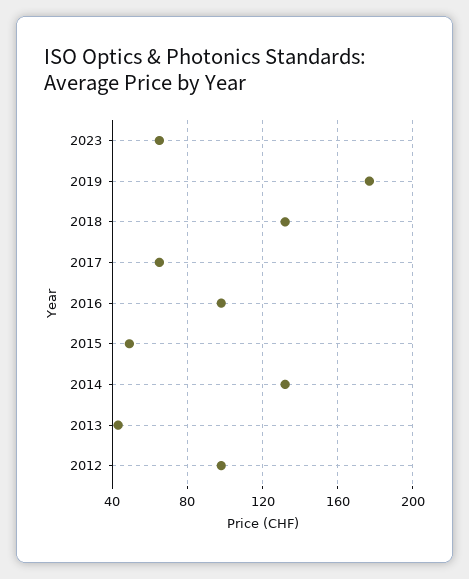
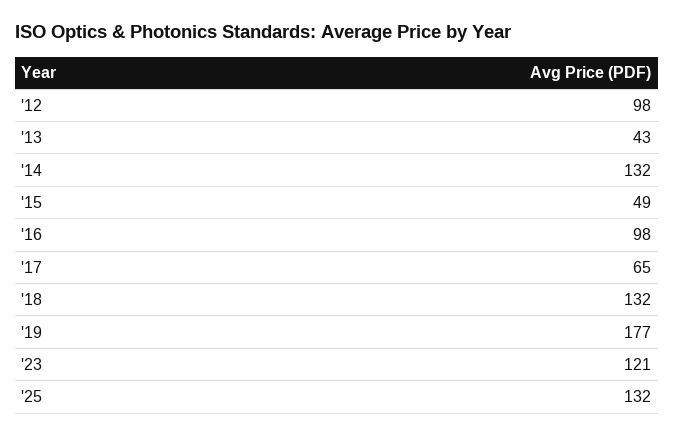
2023: 65 -> 121
'25: none -> 132

